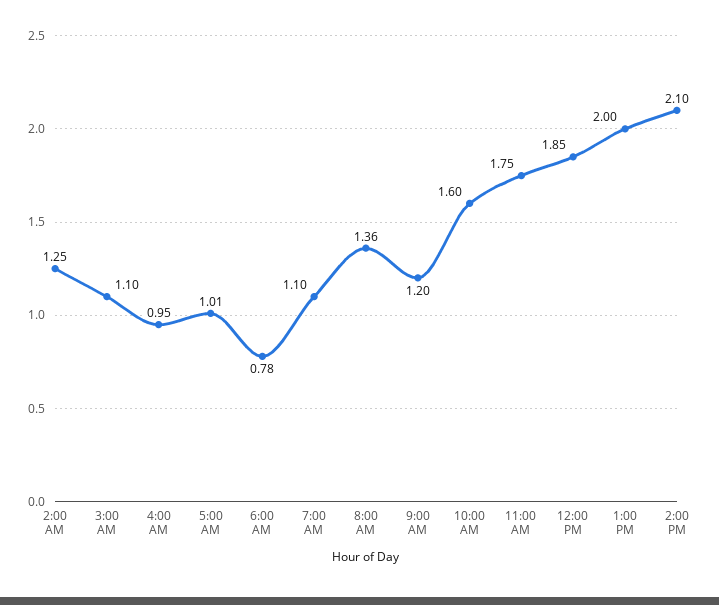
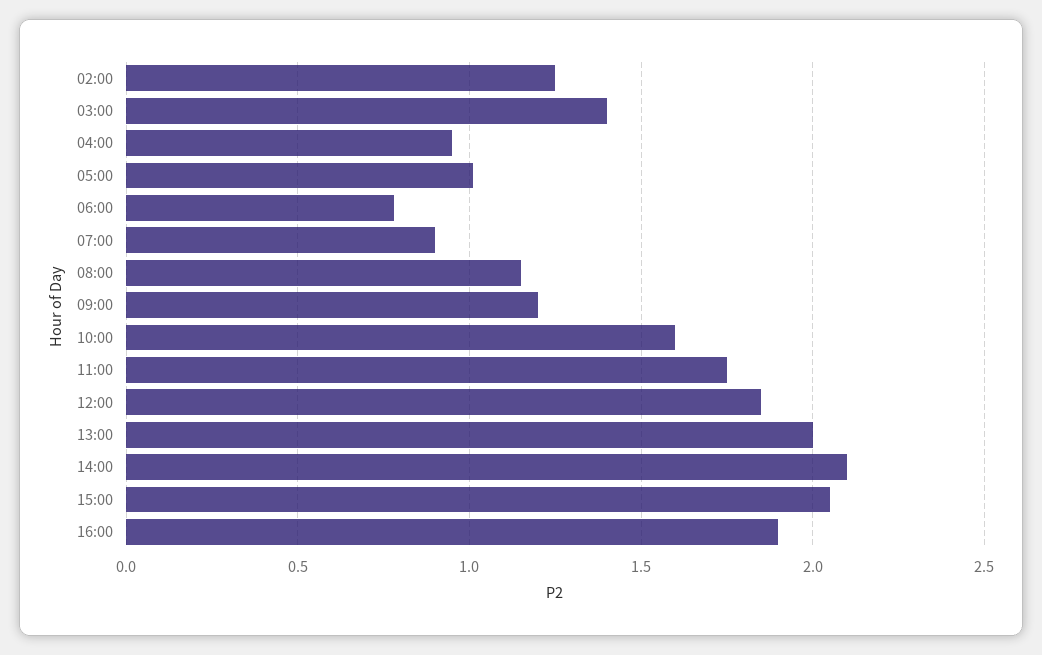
3:00 AM: 1.1 -> 1.4
7:00 AM: 1.1 -> 0.9
8:00 AM: 1.36 -> 1.15
15:00: none -> 2.05
16:00: none -> 1.9

